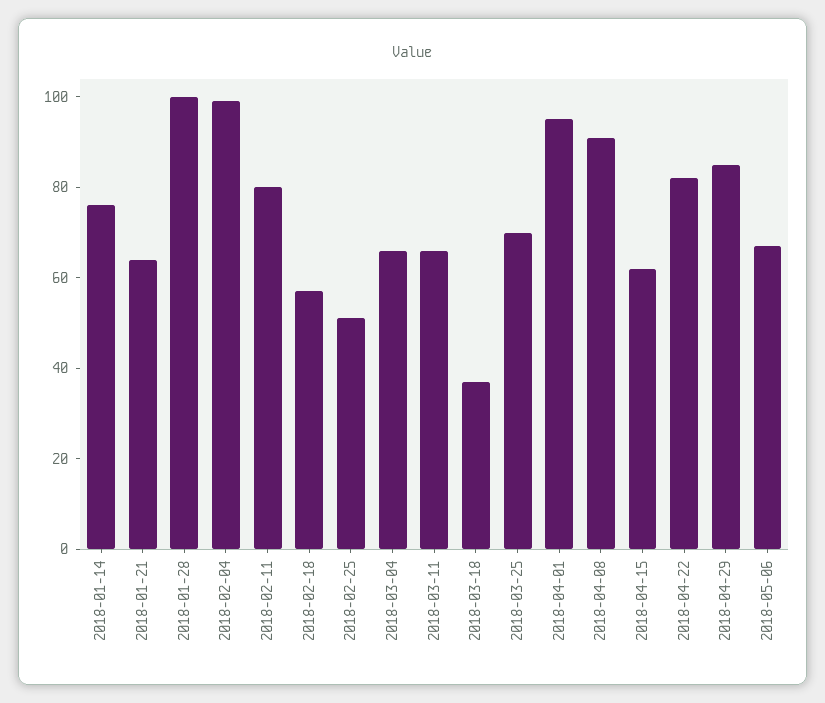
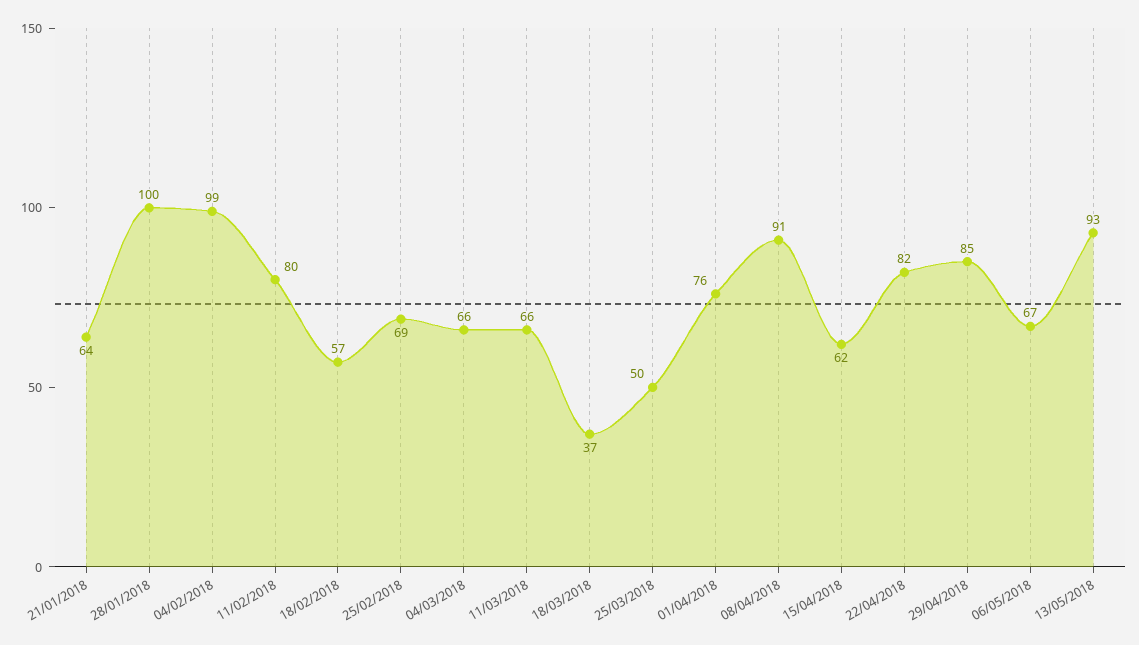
2018-01-14: 75 -> none
2018-02-25: 50 -> 69
2018-03-25: 70 -> 50
2018-04-01: 95 -> 76
13/05/2018: none -> 93

